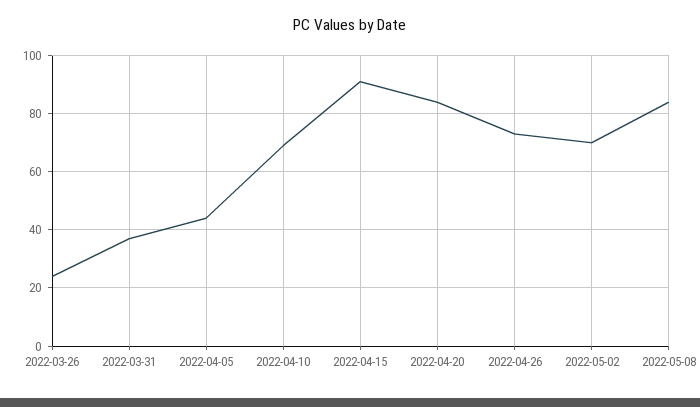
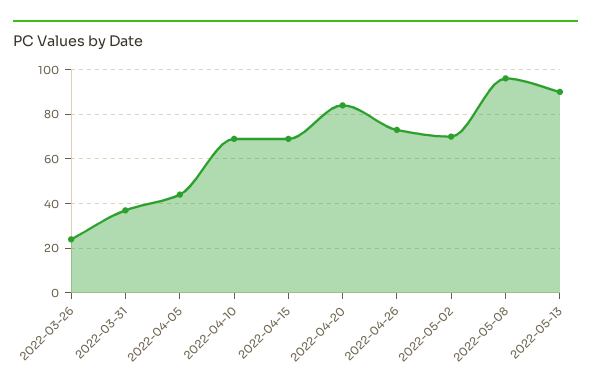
2022-04-15: 90 -> 70
2022-05-08: 85 -> 95
2022-05-13: none -> 90

